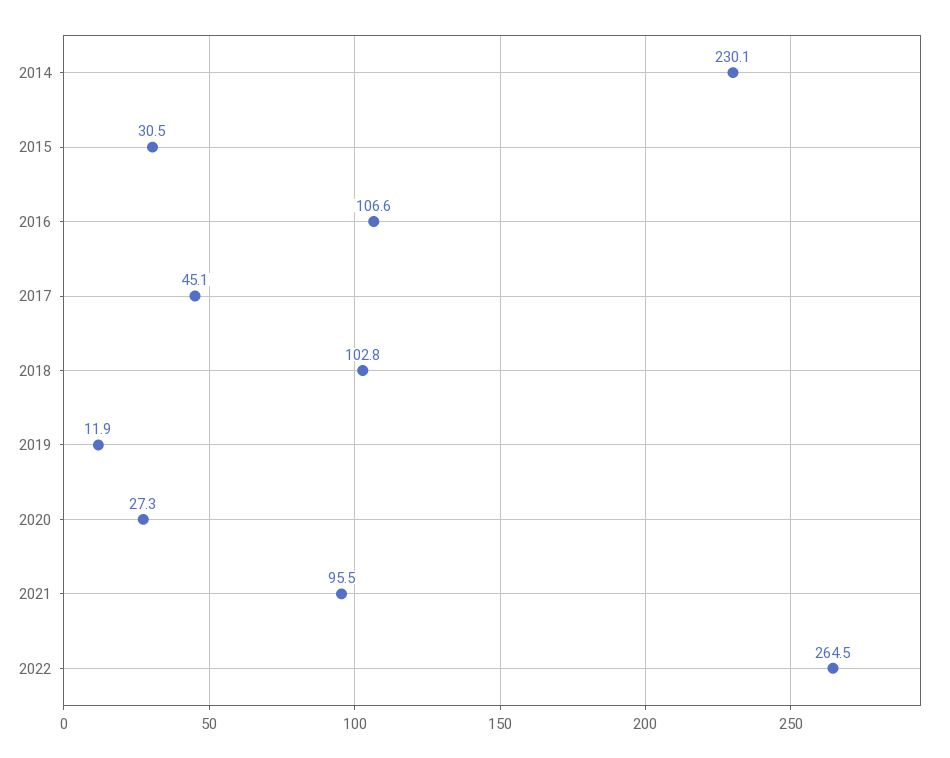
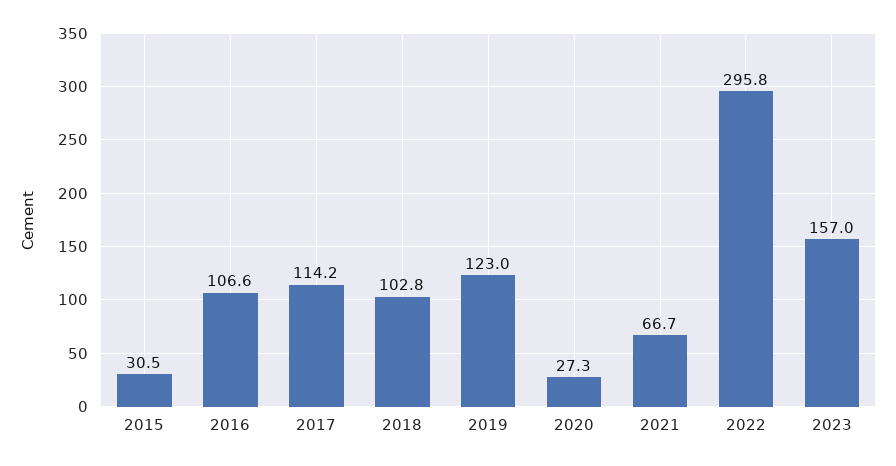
2014: 230.1 -> none
2017: 45.1 -> 114.2
2019: 11.9 -> 123
2021: 95.5 -> 66.7
2022: 264.5 -> 295.8
2023: none -> 157

